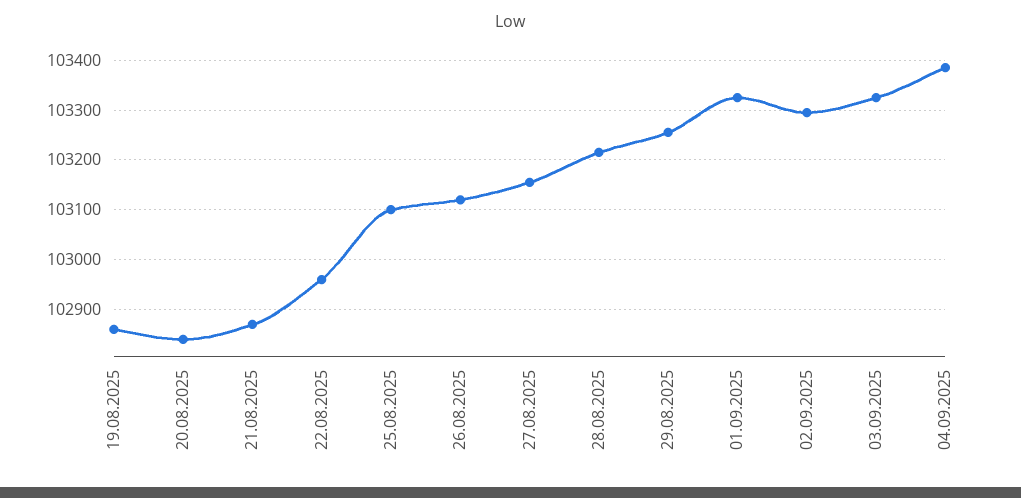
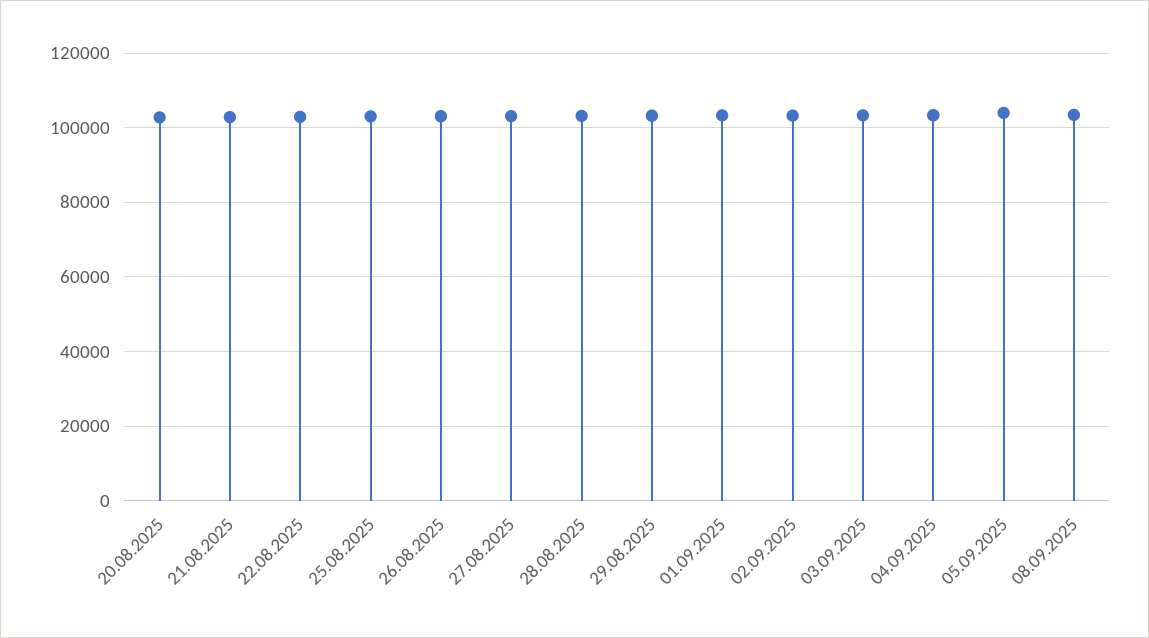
19.08.2025: 102860 -> none
05.09.2025: none -> 104000
08.09.2025: none -> 104000

